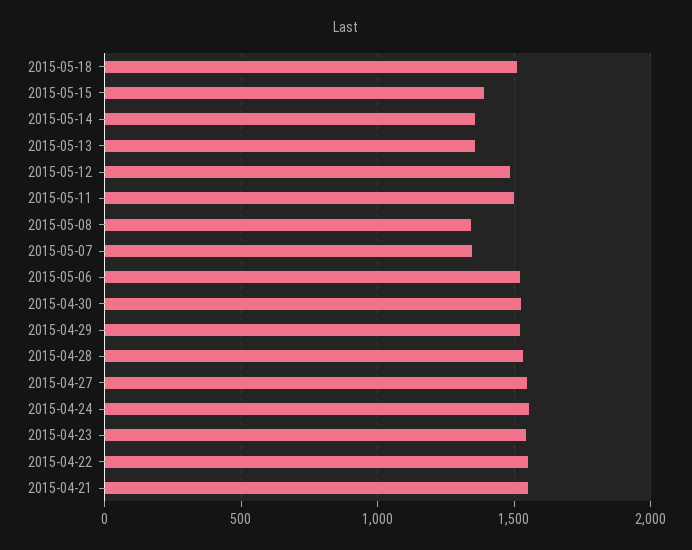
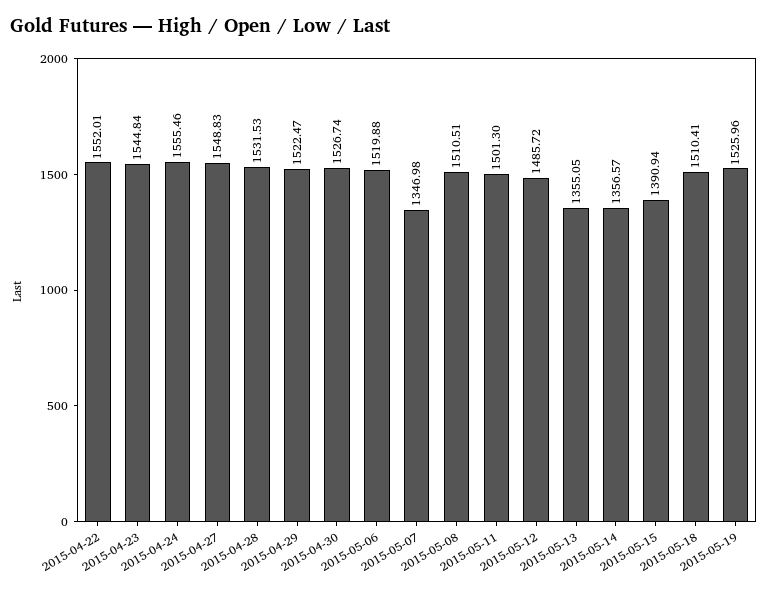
2015-05-08: 1350 -> 1510.51
2015-04-21: 1550 -> none
2015-05-19: none -> 1525.96

